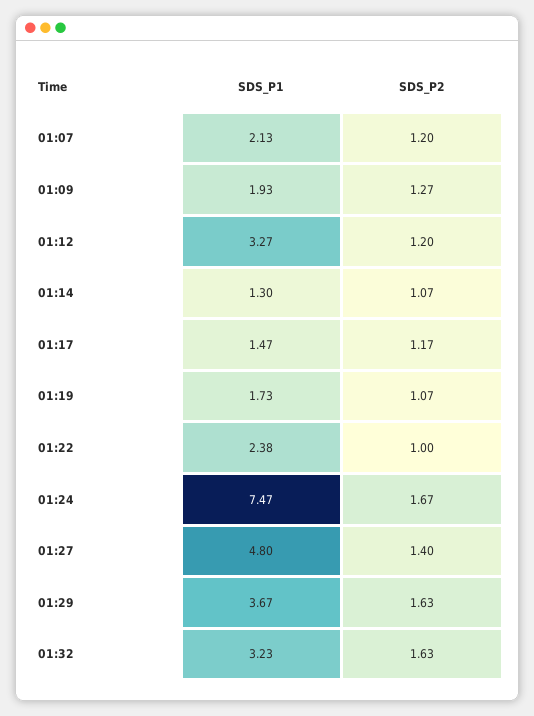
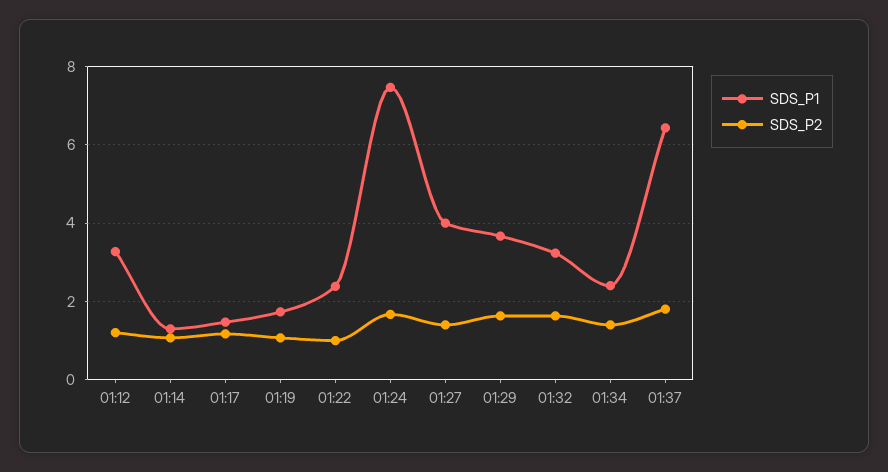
SDS_P1, 01:07: 2.13 -> none
SDS_P2, 01:07: 1.2 -> none
SDS_P1, 01:09: 1.93 -> none
SDS_P2, 01:09: 1.27 -> none
SDS_P1, 01:27: 4.8 -> 4
SDS_P1, 01:34: none -> 2.4
SDS_P2, 01:34: none -> 1.4
SDS_P1, 01:37: none -> 6.4
SDS_P2, 01:37: none -> 1.8

